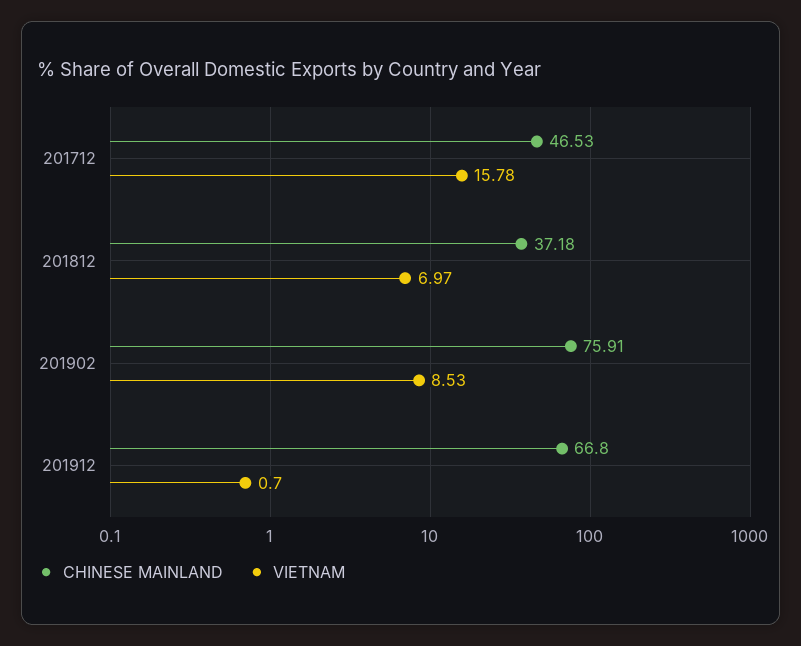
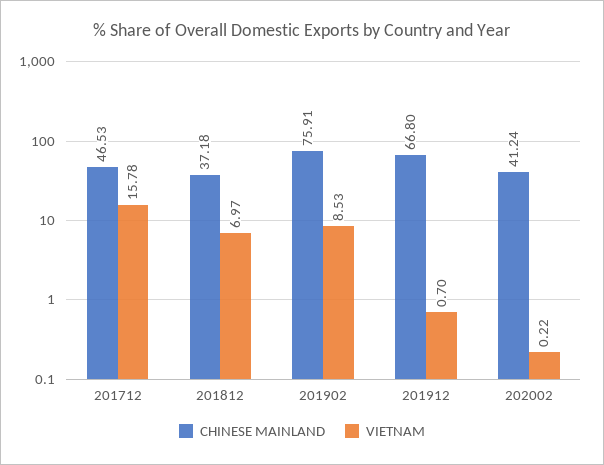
CHINESE MAINLAND, 202002: none -> 41.24
VIETNAM, 202002: none -> 0.22

